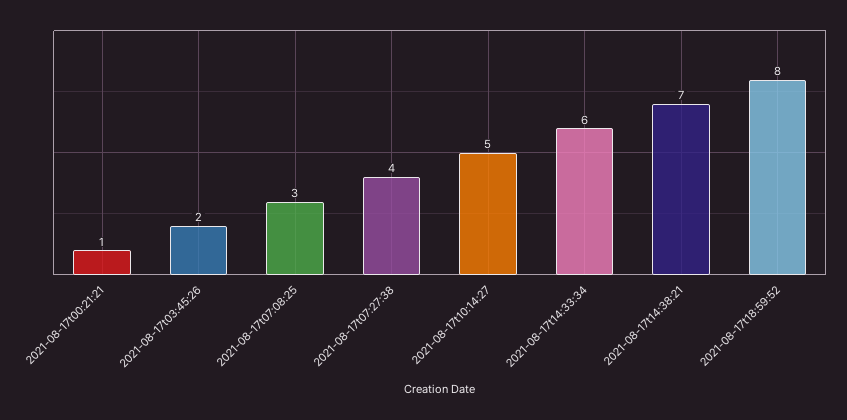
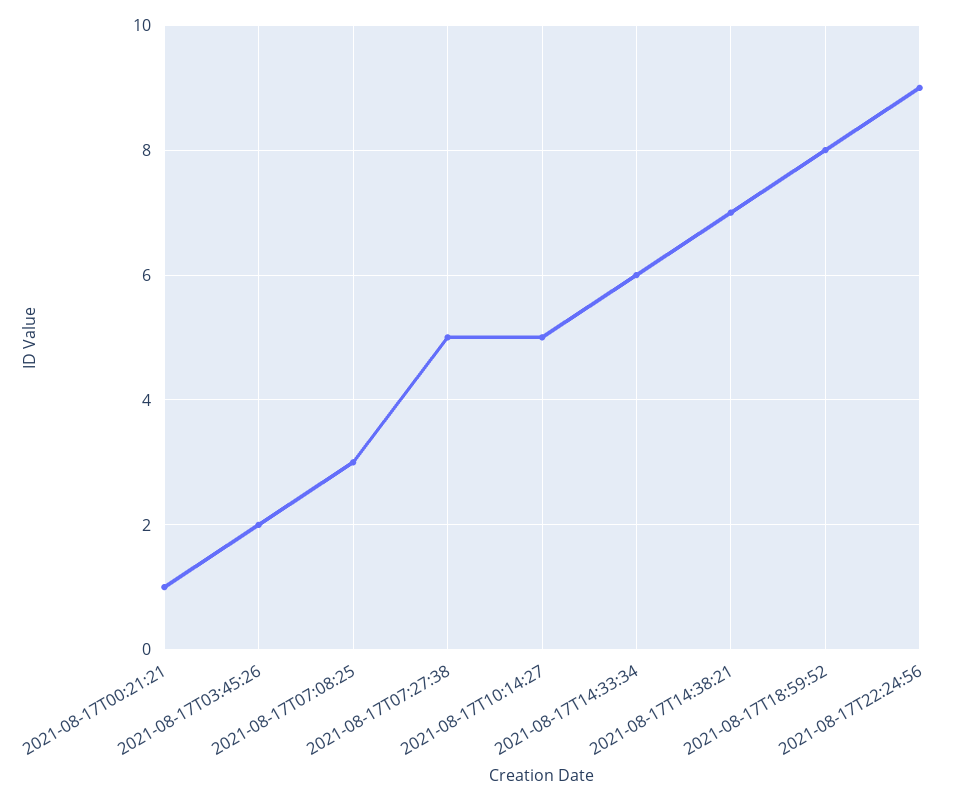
2021-08-17t07:27:38: 4 -> 5
2021-08-17T22:24:56: none -> 9

